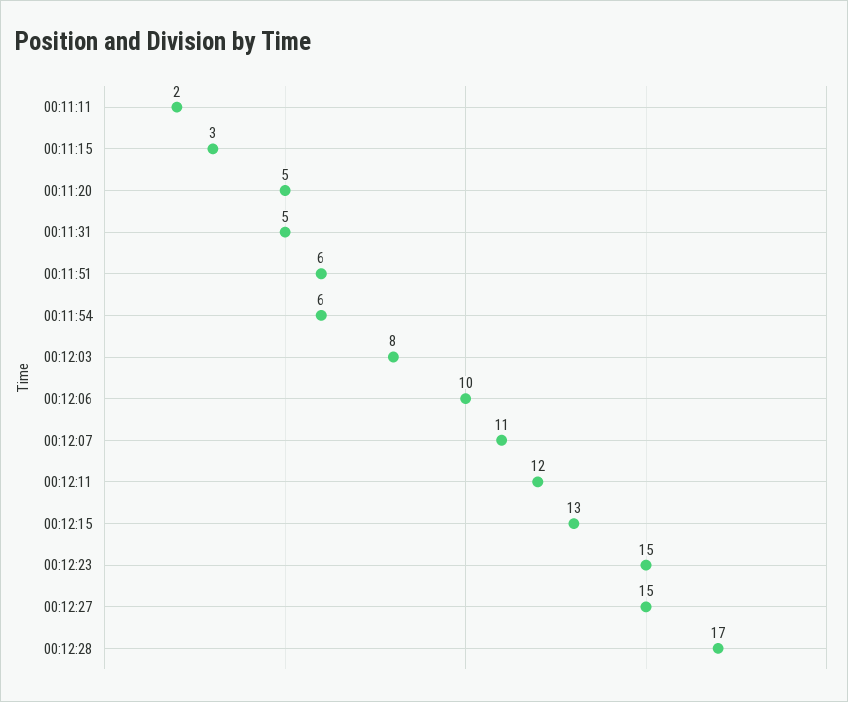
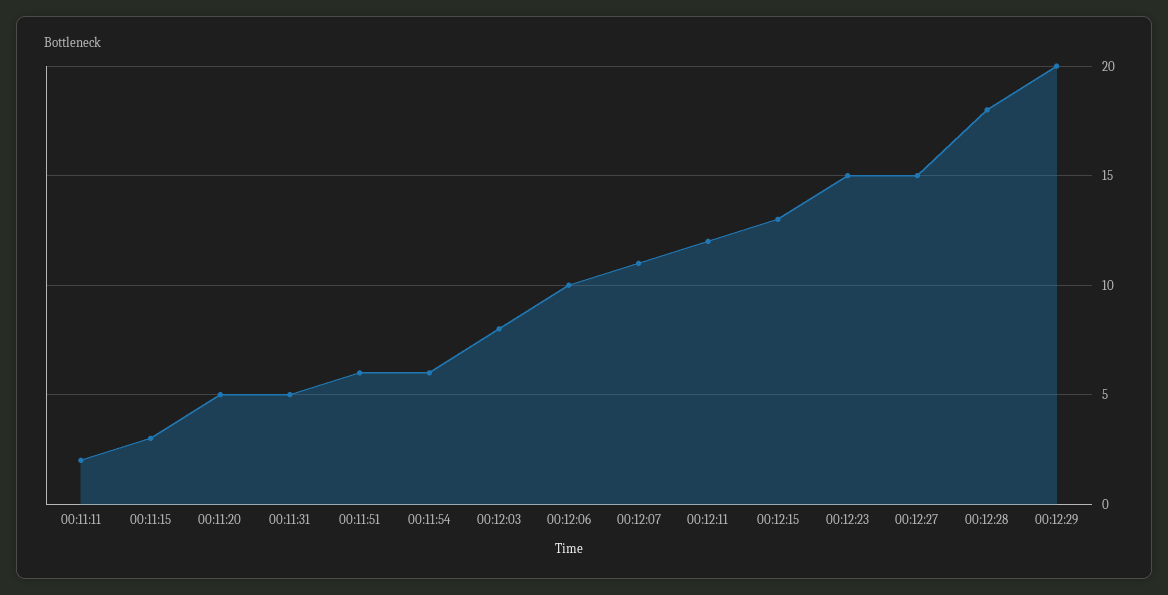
00:12:28: 17 -> 18
00:12:29: none -> 20

